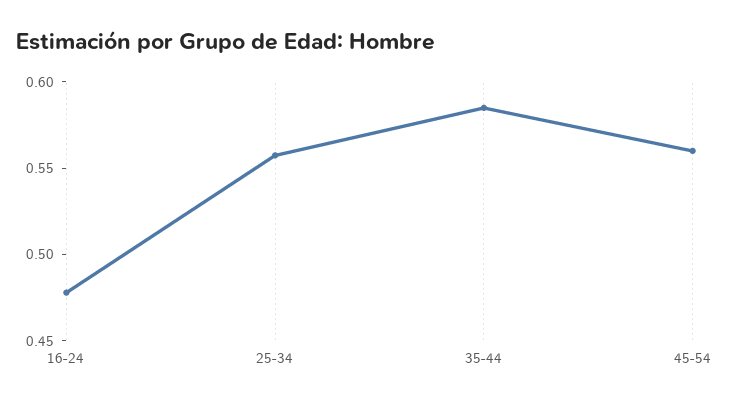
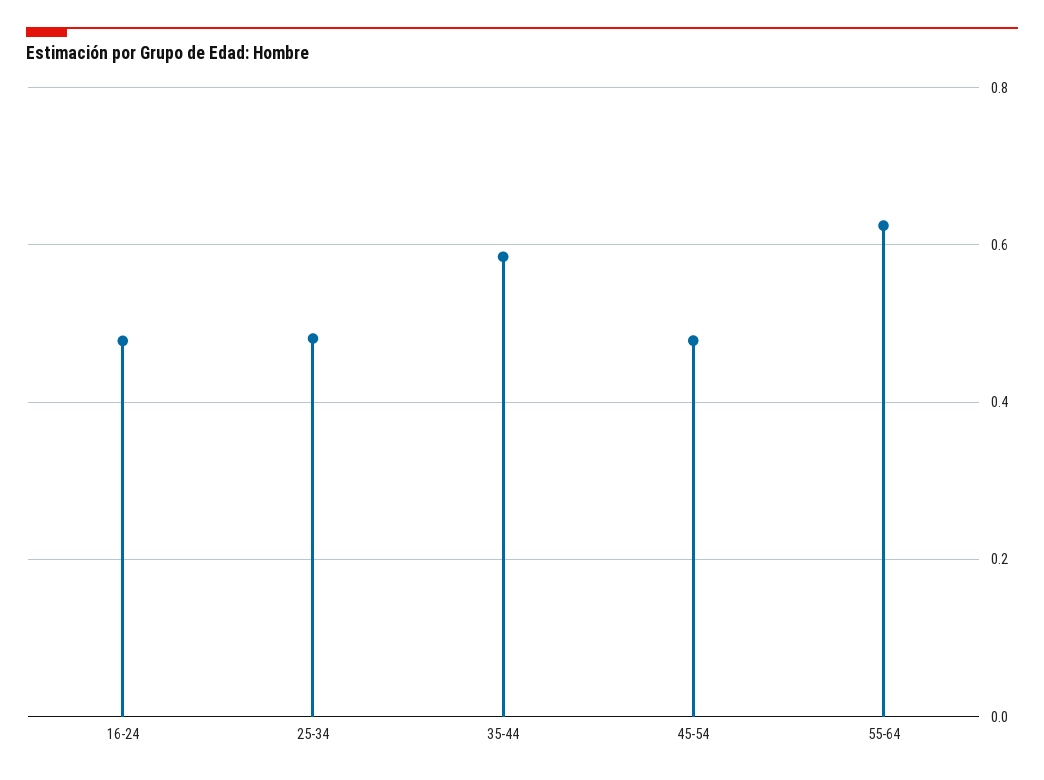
25-34: 0.56 -> 0.48
45-54: 0.56 -> 0.48
55-64: none -> 0.62

